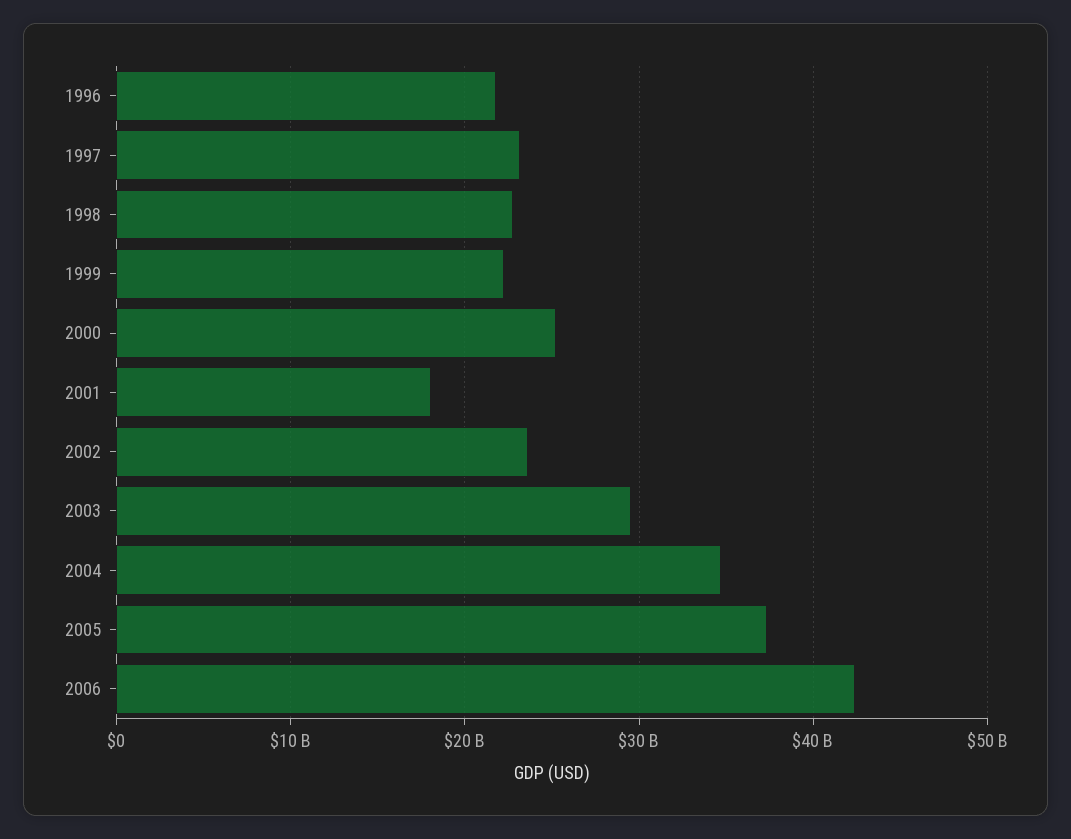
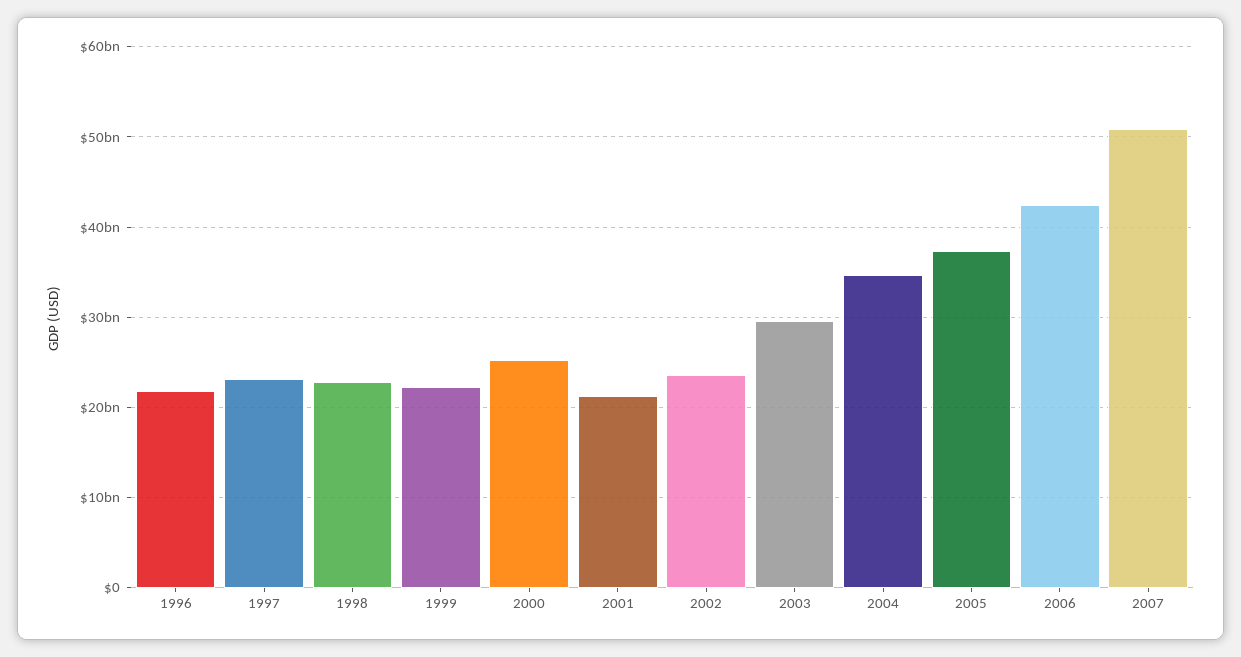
2001: 18000000000 -> 21000000000
2007: none -> 51000000000

